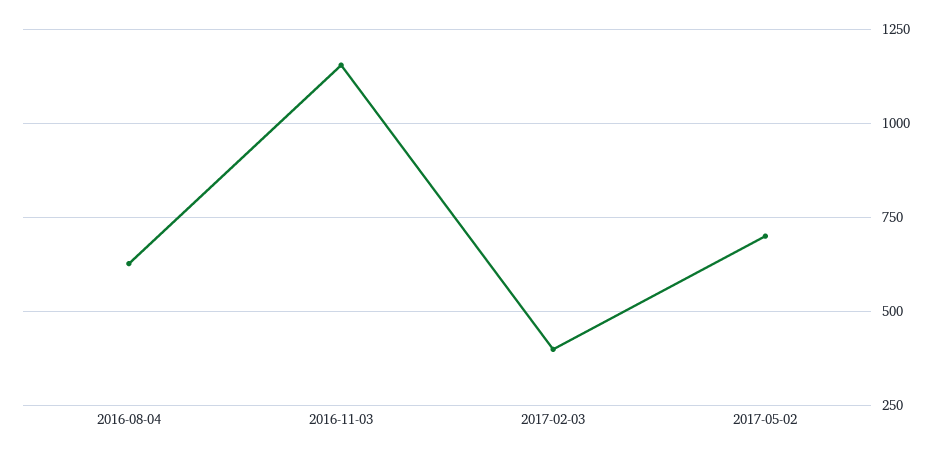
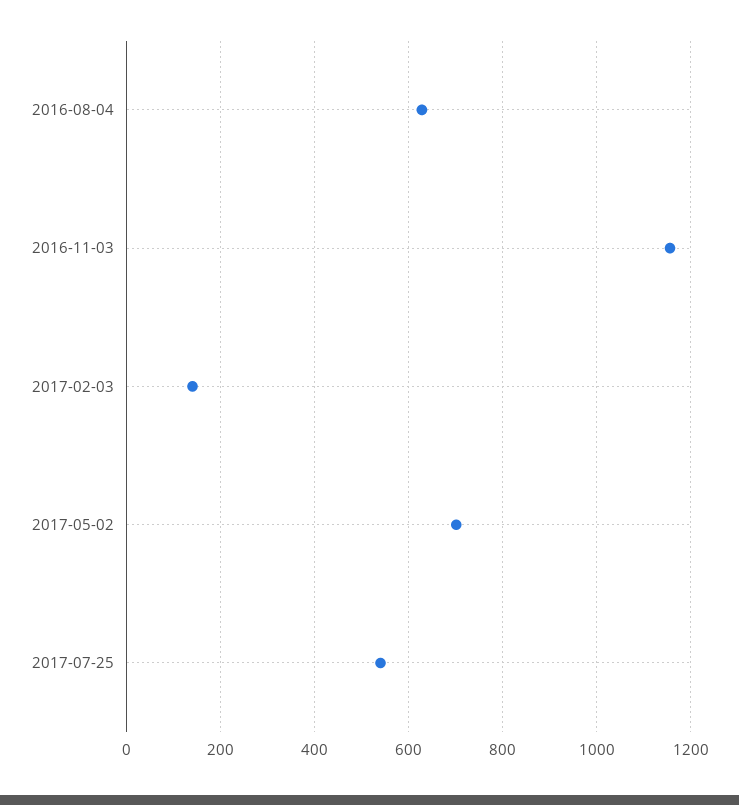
2017-02-03: 400 -> 140
2017-07-25: none -> 540

